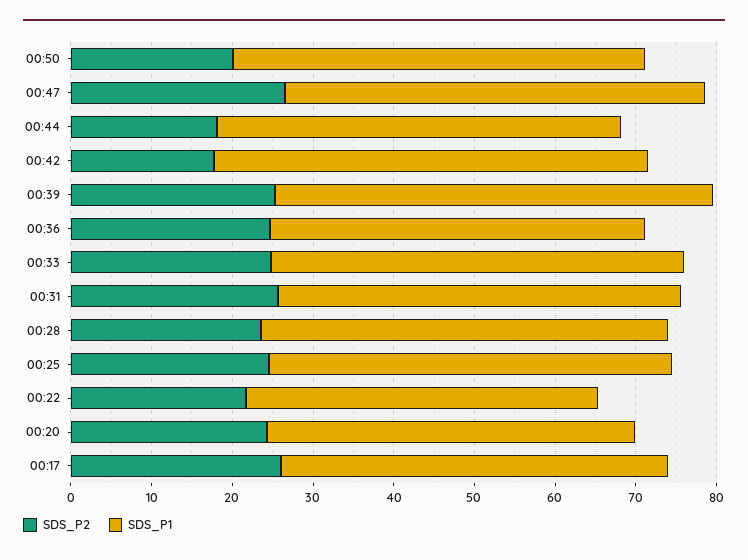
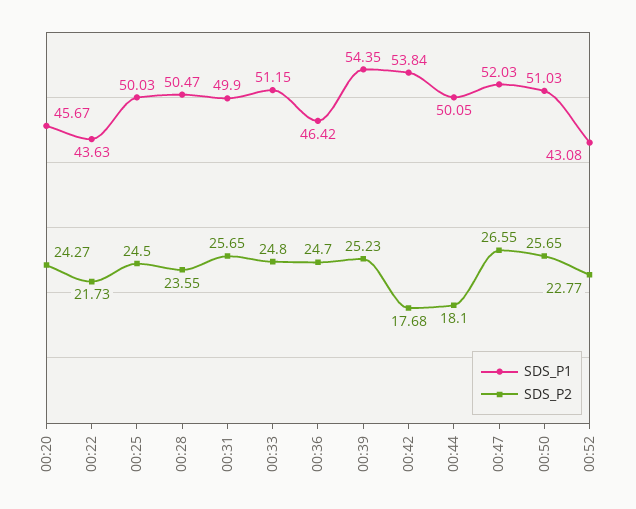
SDS_P2, 00:50: 20 -> 25.65
SDS_P2, 00:17: 26 -> none
SDS_P1, 00:17: 48 -> none
SDS_P1, 00:52: none -> 43.08
SDS_P2, 00:52: none -> 22.77

